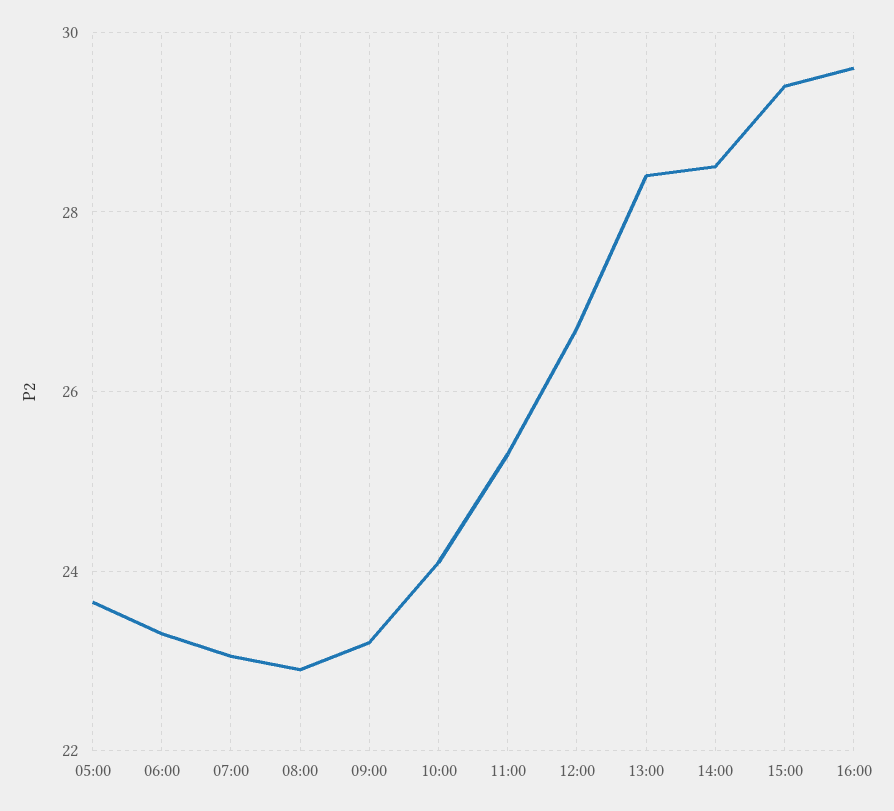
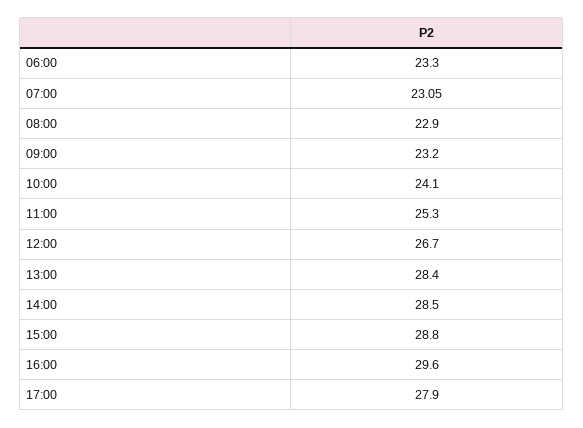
05:00: 23.6 -> none
15:00: 29.4 -> 28.8
17:00: none -> 27.9

